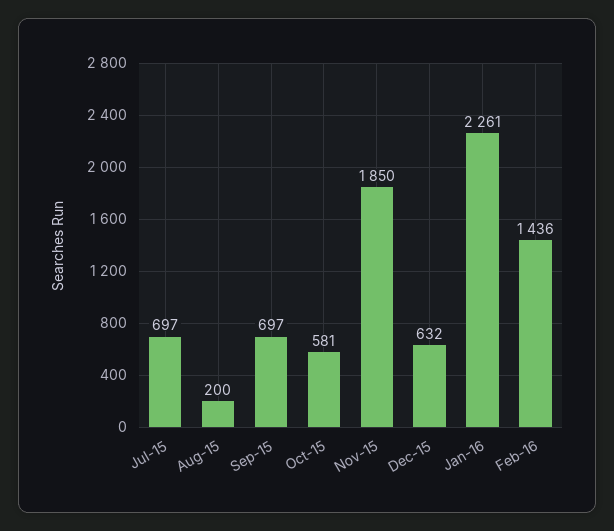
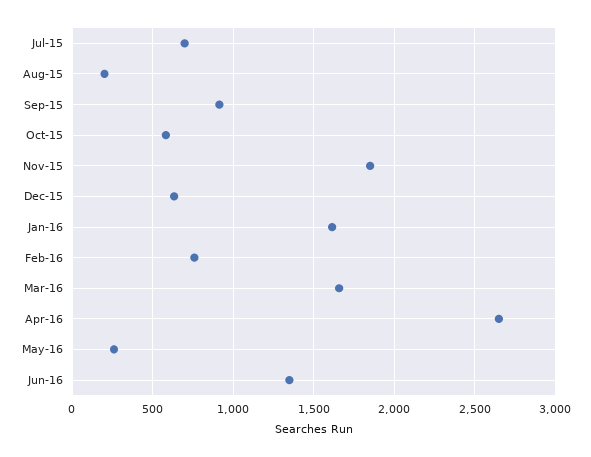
Sep-15: 697 -> 900
Jan-16: 2261 -> 1600
Feb-16: 1436 -> 750
Mar-16: none -> 1650
Apr-16: none -> 2650
May-16: none -> 250
Jun-16: none -> 1350

